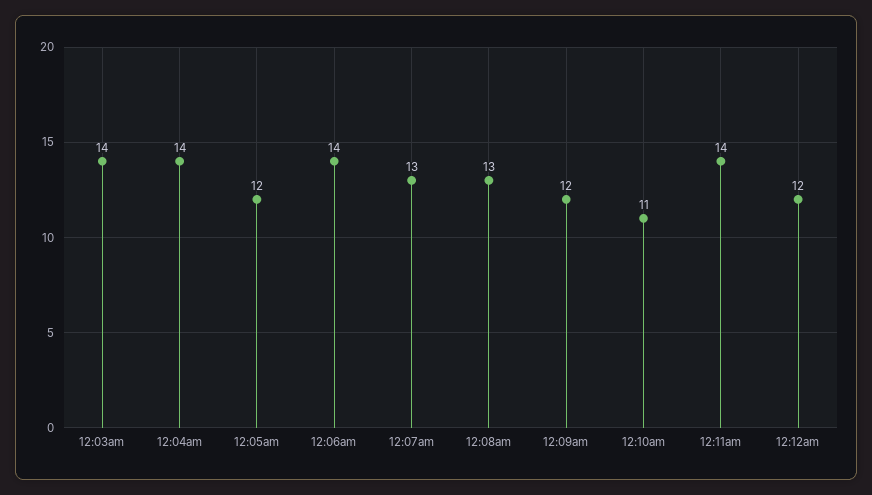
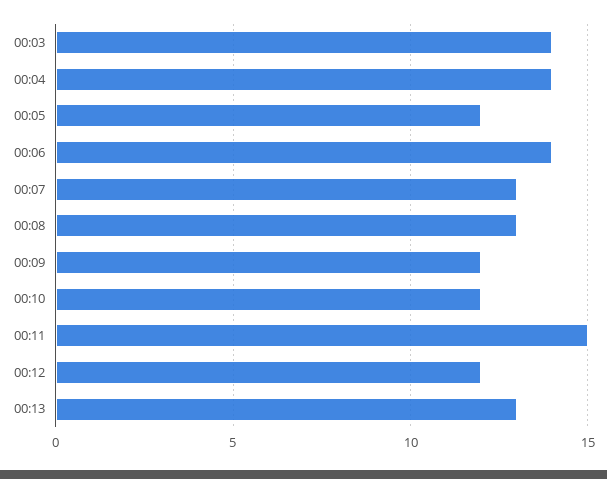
12:10am: 11 -> 12
12:11am: 14 -> 15
00:13: none -> 13

